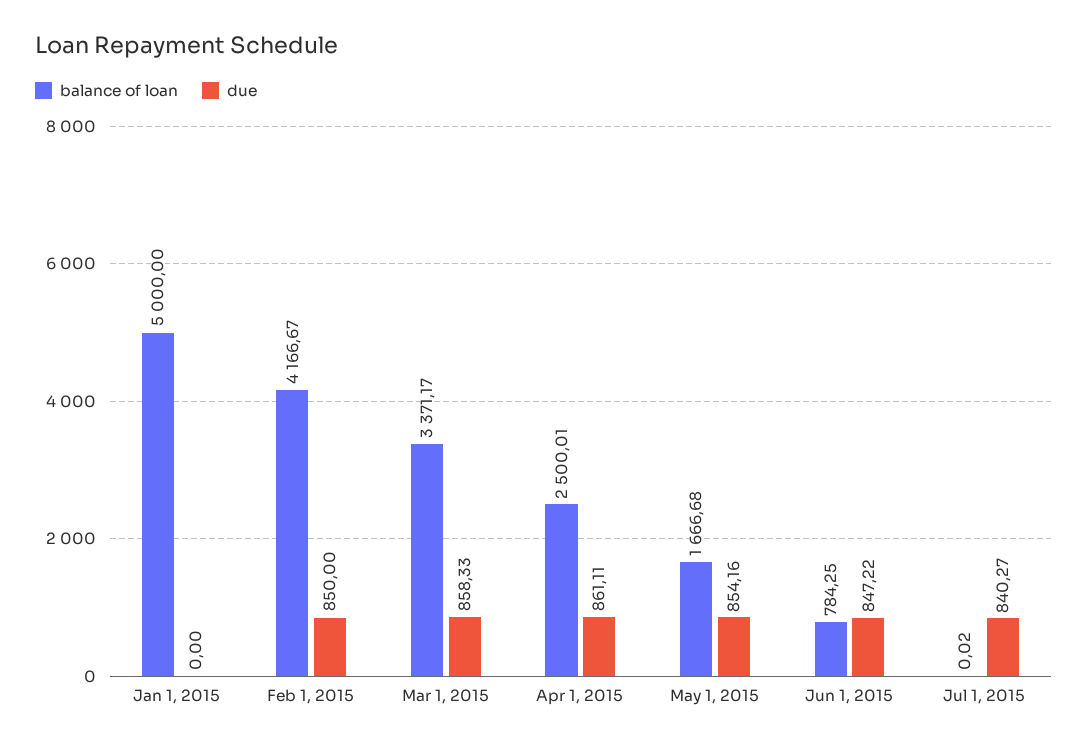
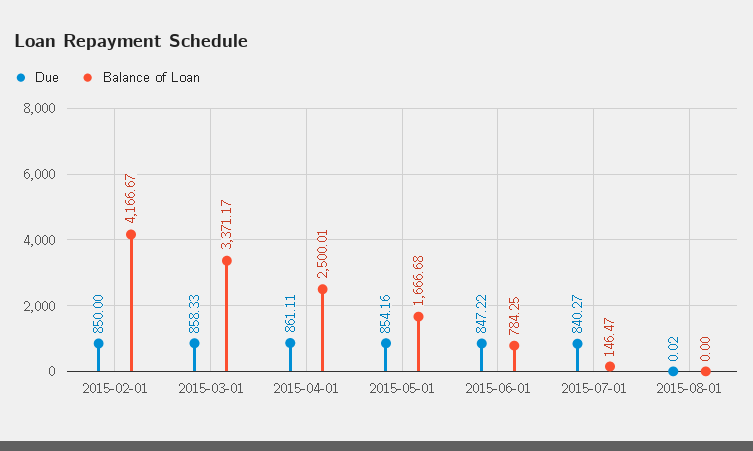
balance of loan, Jan 1, 2015: 5000 -> none
due, Jan 1, 2015: 0 -> none
balance of loan, Jul 1, 2015: 0.02 -> 146.47
due, 2015-08-01: none -> 0.02
balance of loan, 2015-08-01: none -> 0

